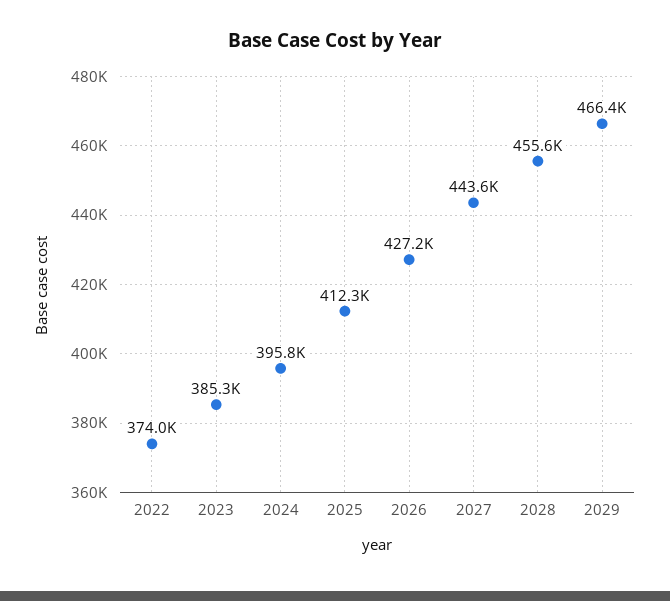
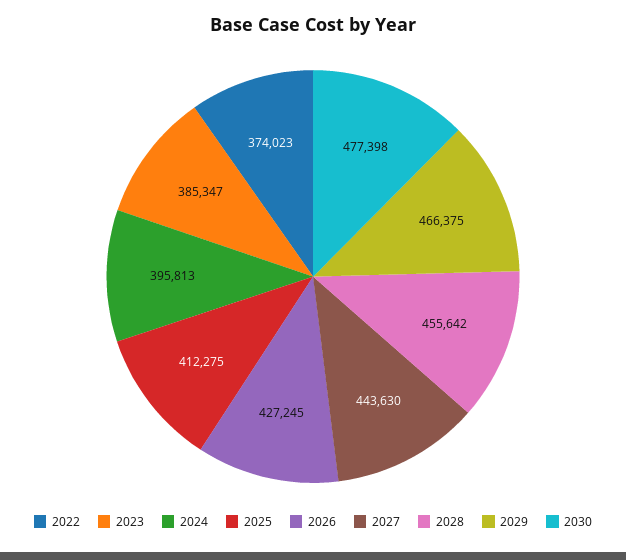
2030: none -> 477398

